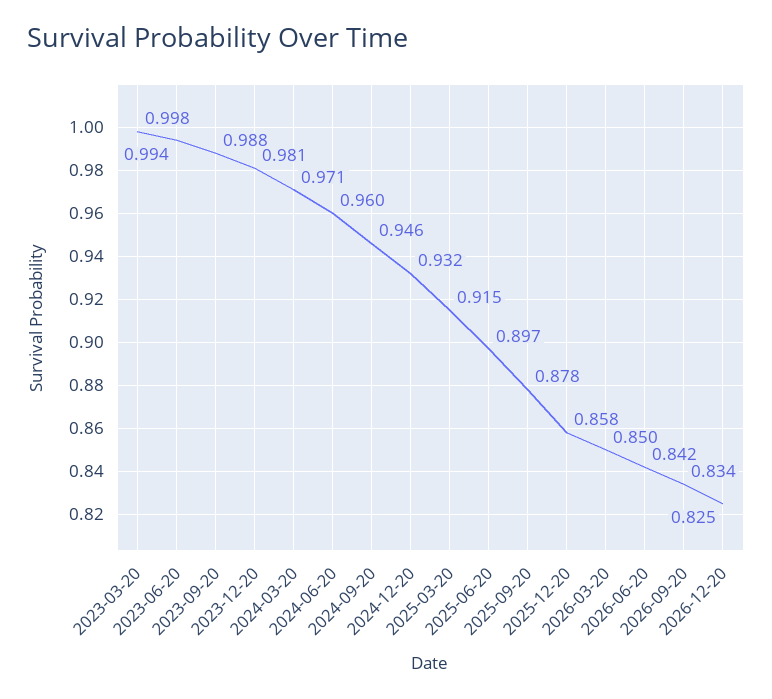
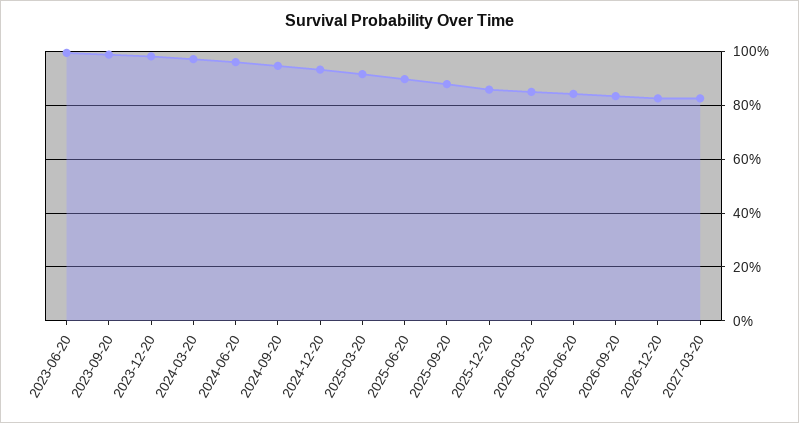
2023-03-20: 0.998 -> none
2027-03-20: none -> 0.825

